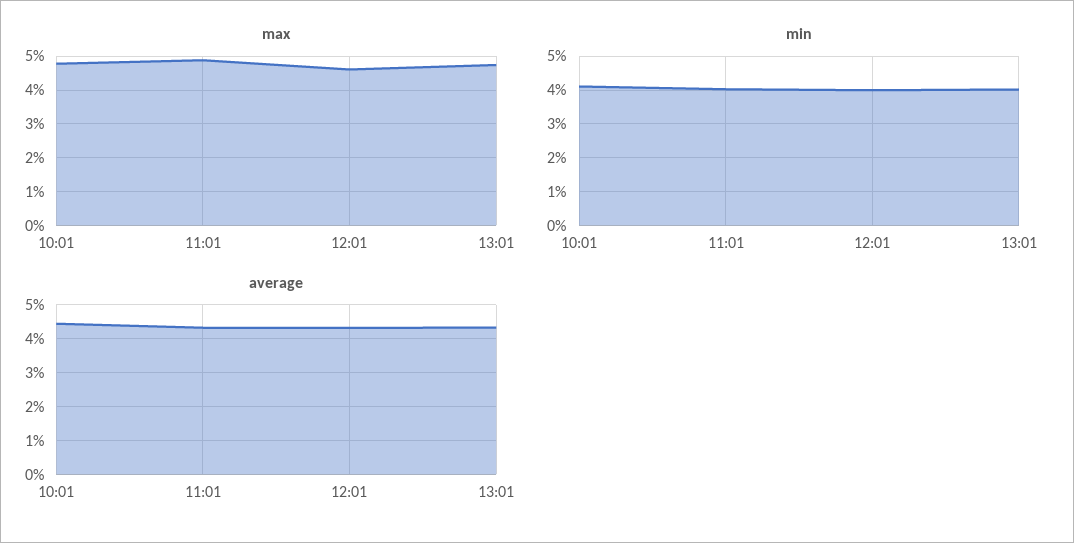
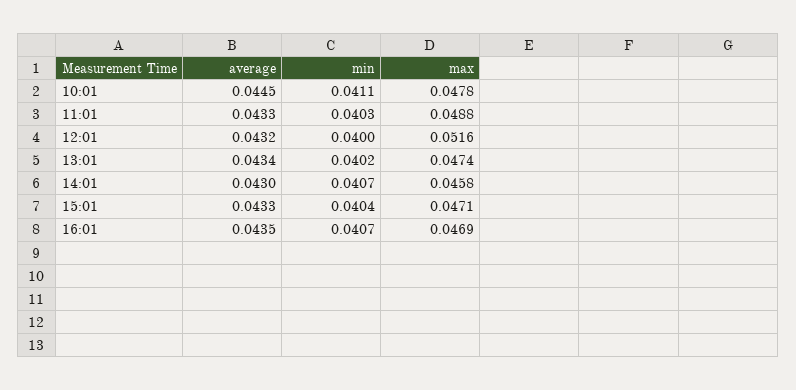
max, 12:01: 0.046 -> 0.0516
average, 14:01: none -> 0.043
min, 14:01: none -> 0.0407
max, 14:01: none -> 0.0458
average, 15:01: none -> 0.0433
min, 15:01: none -> 0.0404
max, 15:01: none -> 0.0471
average, 16:01: none -> 0.0435
min, 16:01: none -> 0.0407
max, 16:01: none -> 0.0469

